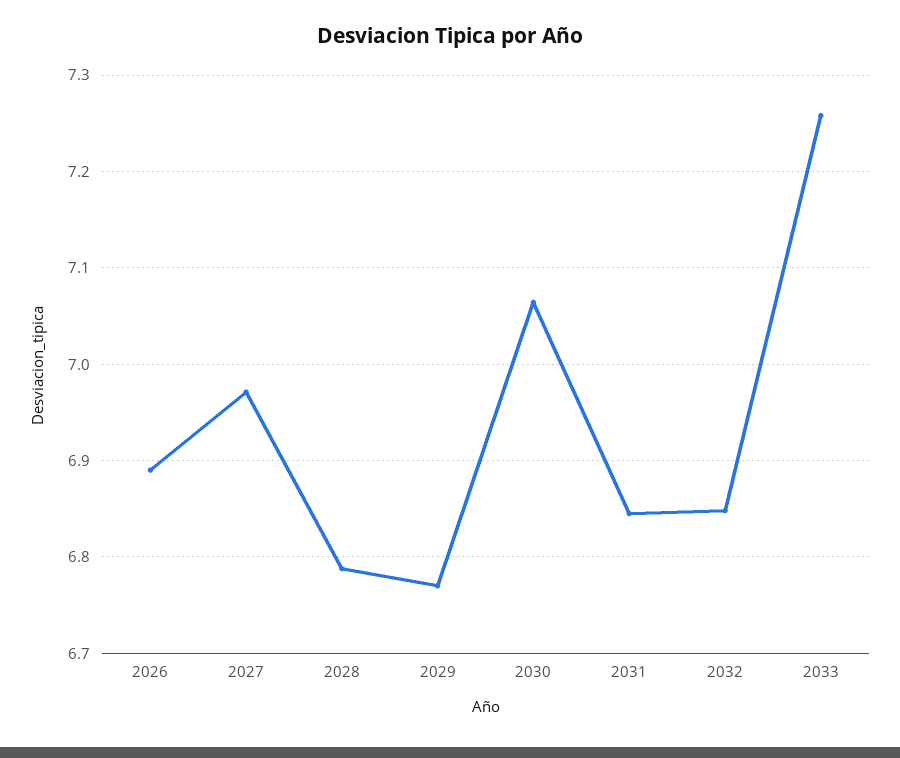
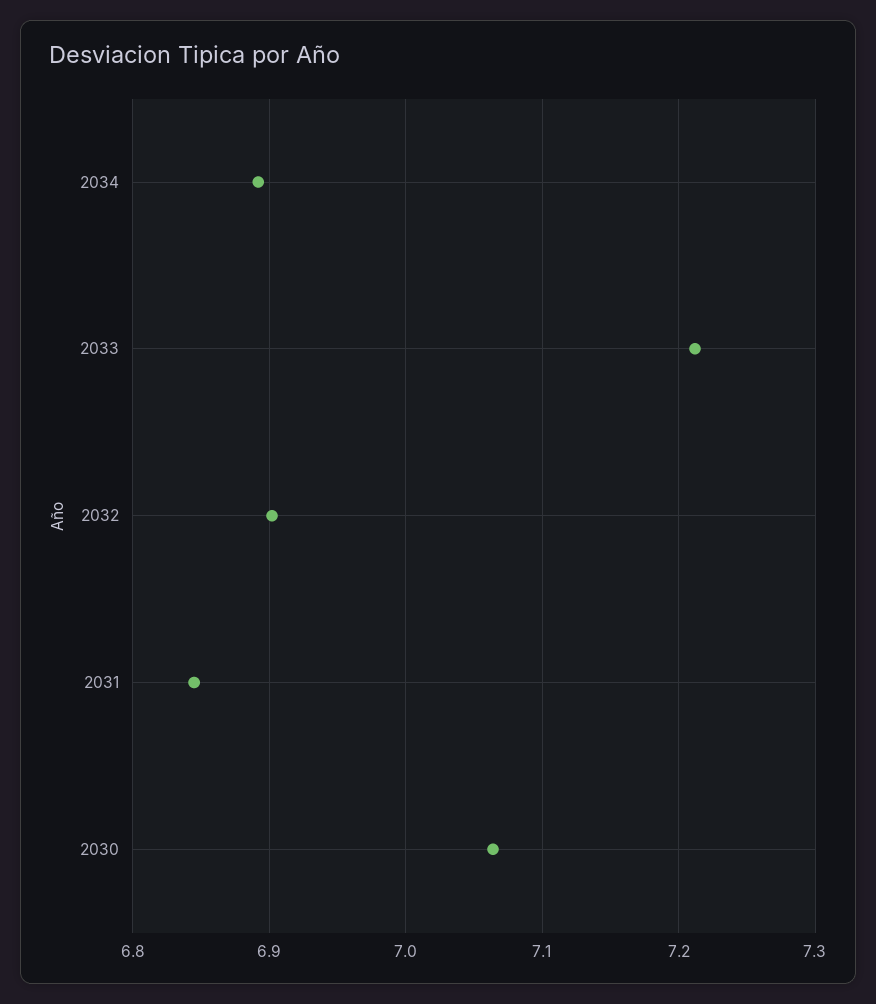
2026: 6.89 -> none
2027: 6.97 -> none
2028: 6.79 -> none
2029: 6.77 -> none
2032: 6.85 -> 6.9
2033: 7.26 -> 7.21
2034: none -> 6.89

